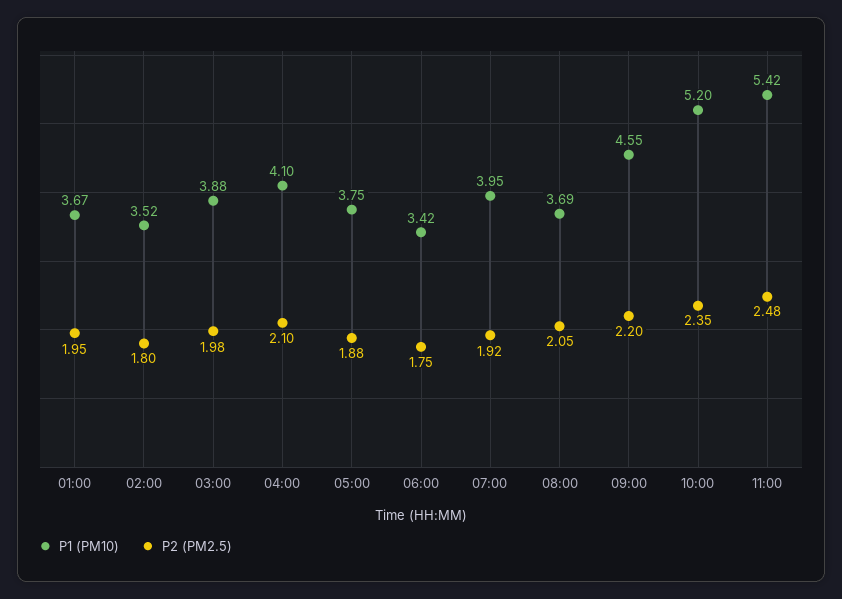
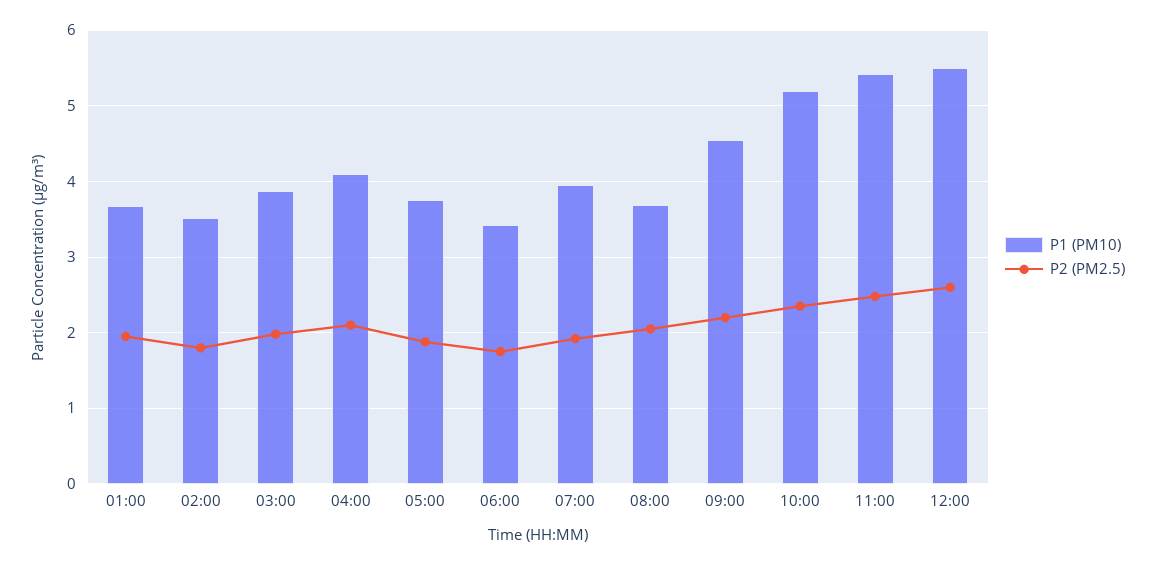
P1 (PM10), 12:00: none -> 5.5
P2 (PM2.5), 12:00: none -> 2.6

